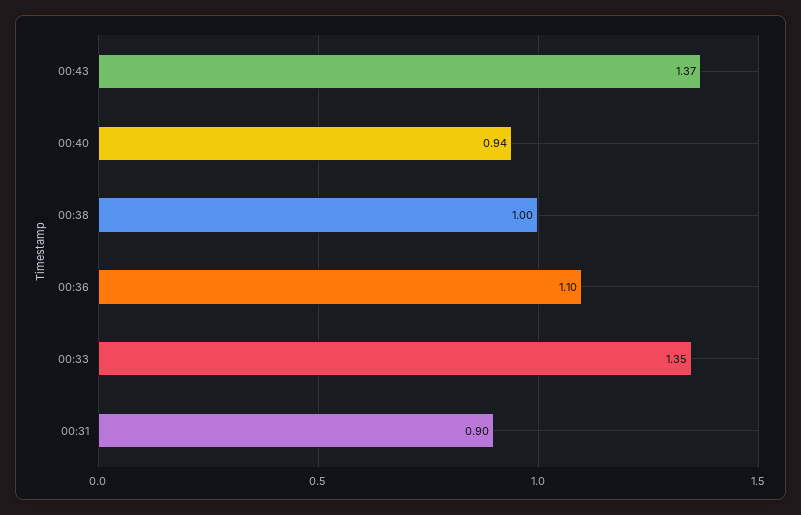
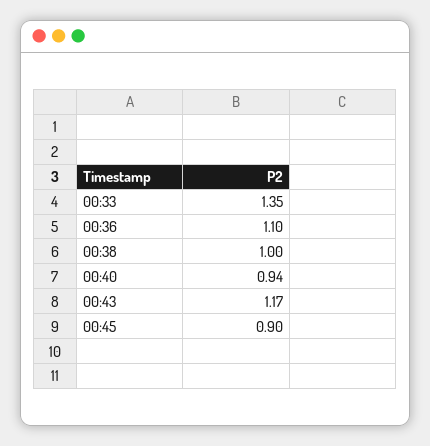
00:43: 1.37 -> 1.17
00:31: 0.9 -> none
00:45: none -> 0.9

